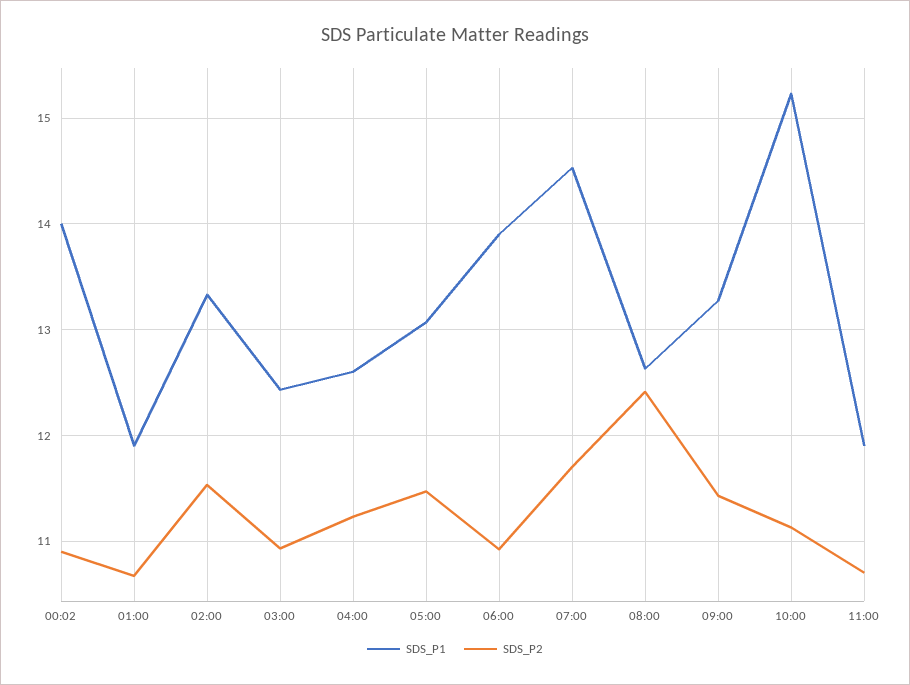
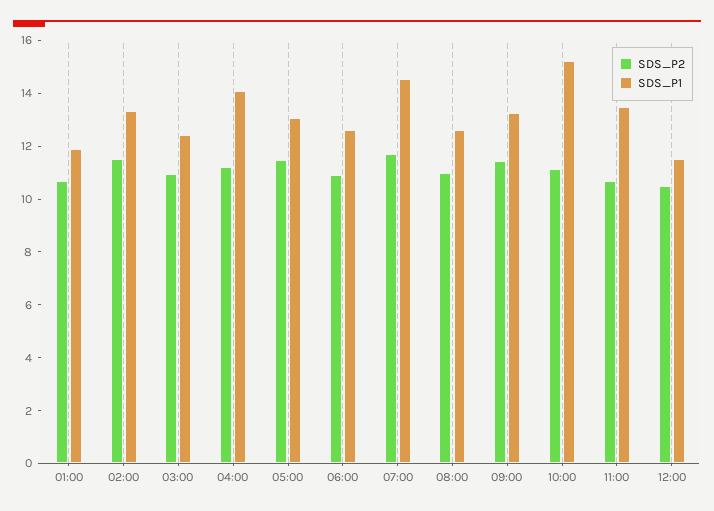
SDS_P1, 00:02: 14 -> none
SDS_P2, 00:02: 10.9 -> none
SDS_P1, 04:00: 12.6 -> 14
SDS_P1, 06:00: 13.9 -> 12.5
SDS_P2, 08:00: 12.4 -> 11
SDS_P1, 11:00: 11.9 -> 13.5
SDS_P2, 12:00: none -> 10.5
SDS_P1, 12:00: none -> 11.5

